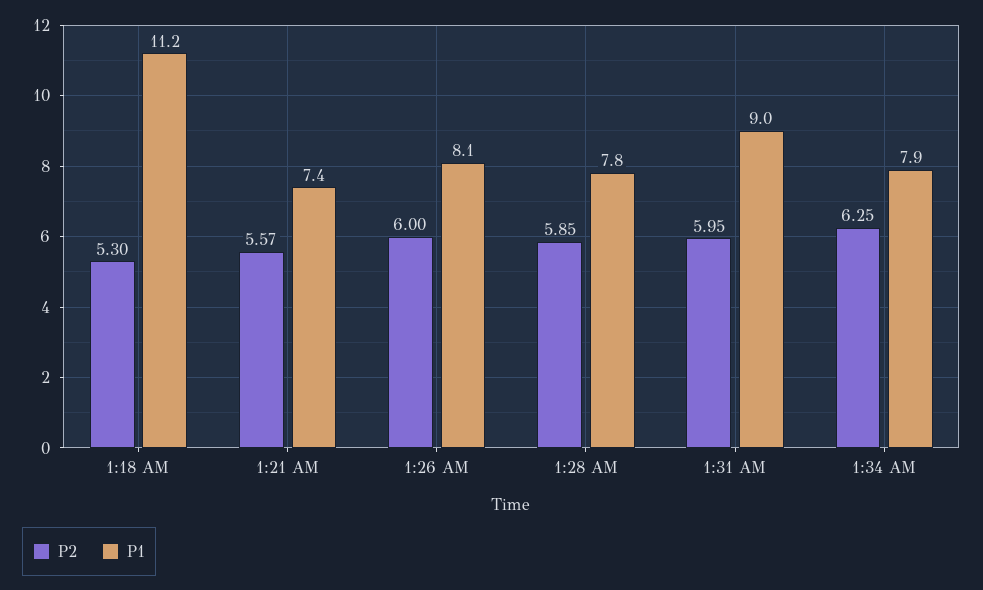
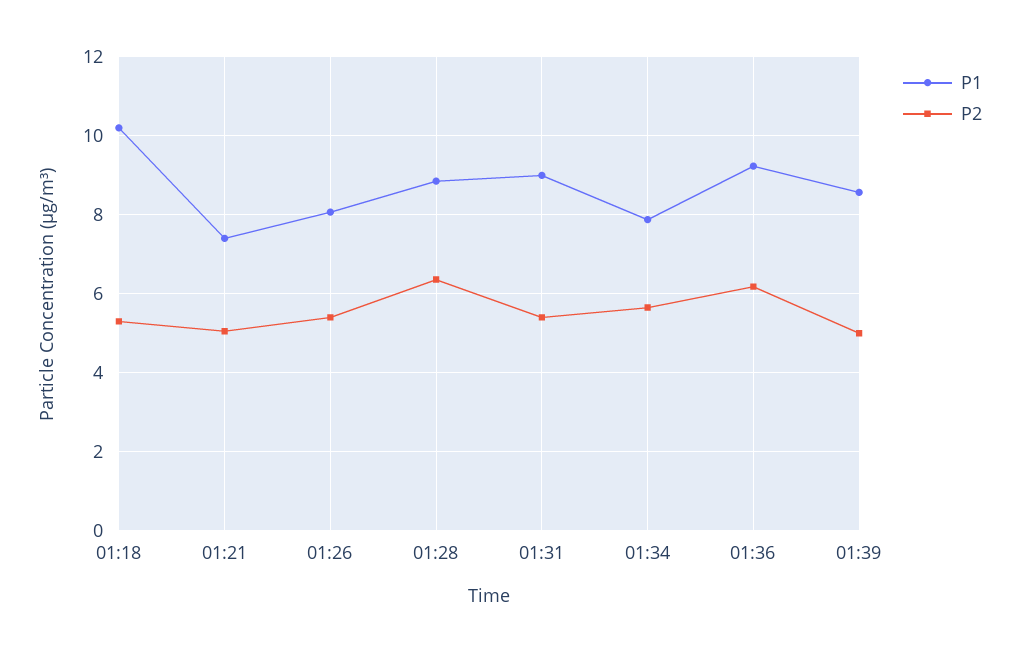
P1, 1:18 AM: 11.2 -> 10.2
P2, 1:21 AM: 5.57 -> 5
P2, 1:26 AM: 6 -> 5.4
P2, 1:28 AM: 5.85 -> 6.4
P1, 1:28 AM: 7.8 -> 8.8
P2, 1:31 AM: 5.95 -> 5.4
P2, 1:34 AM: 6.25 -> 5.6
P1, 01:36: none -> 9.2
P2, 01:36: none -> 6.2
P1, 01:39: none -> 8.6
P2, 01:39: none -> 5

